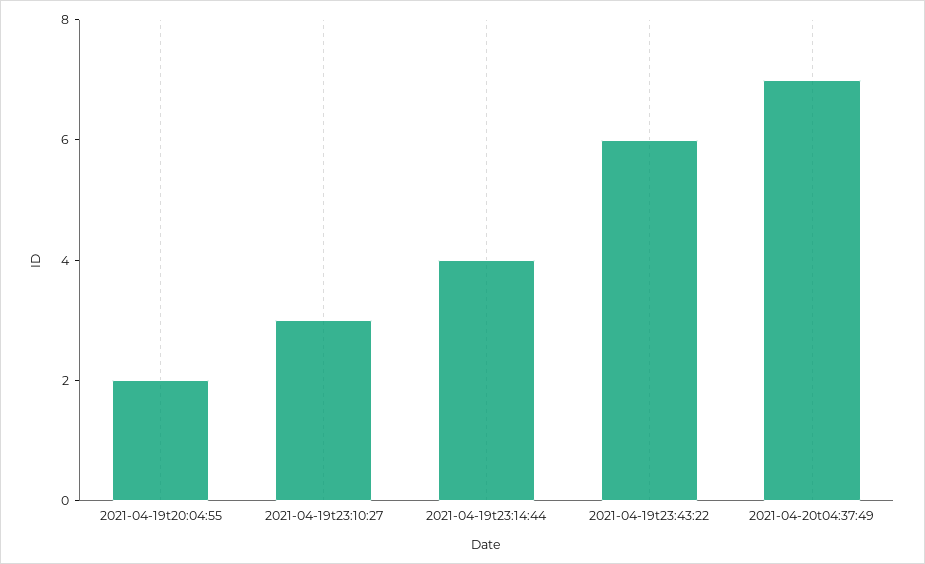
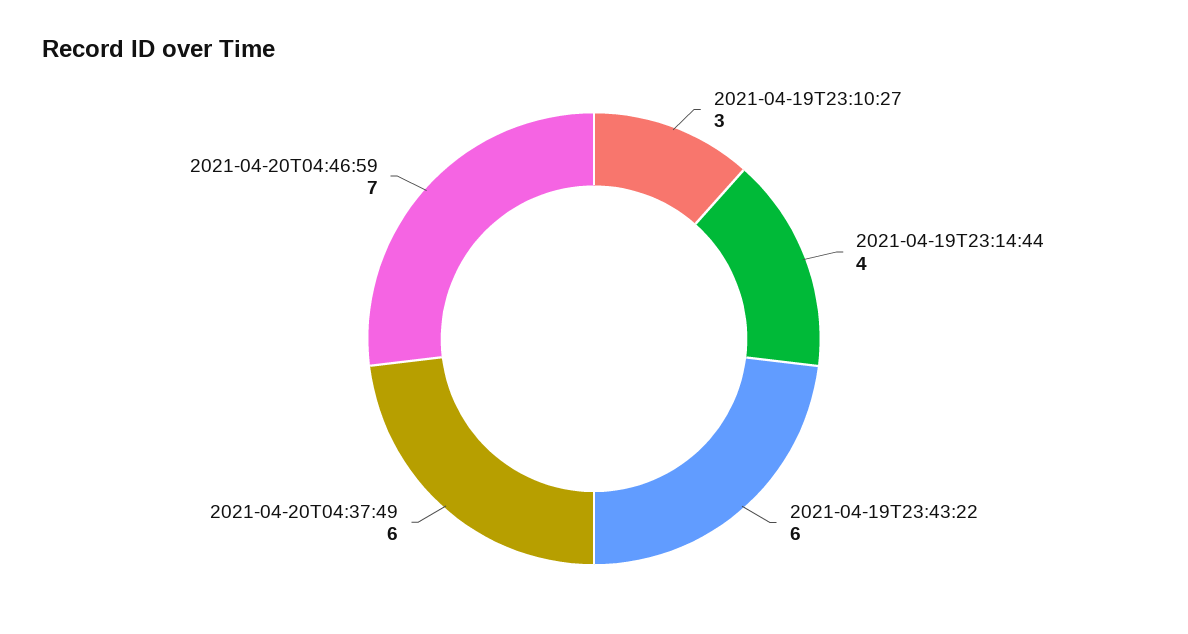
2021-04-19t20:04:55: 2 -> none
2021-04-20t04:37:49: 7 -> 6
2021-04-20T04:46:59: none -> 7

